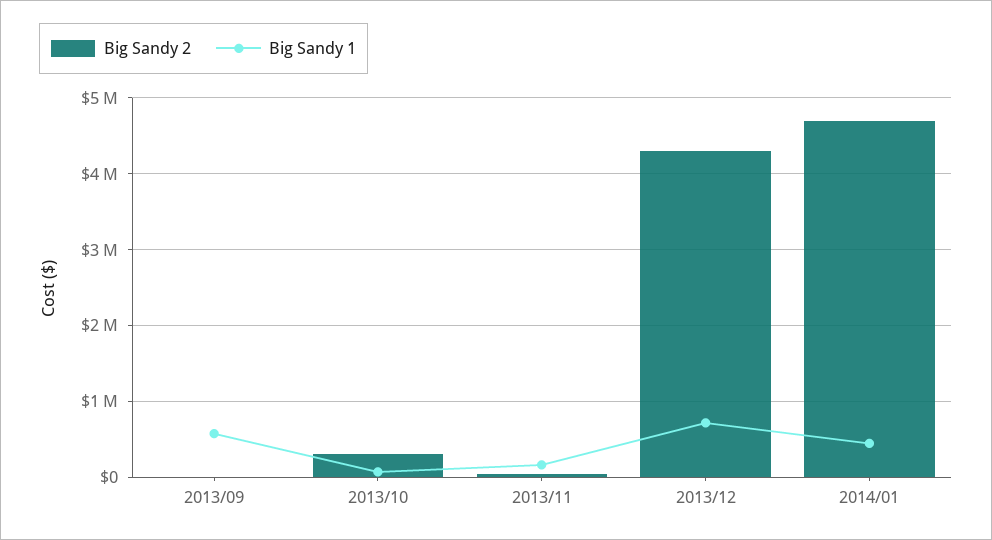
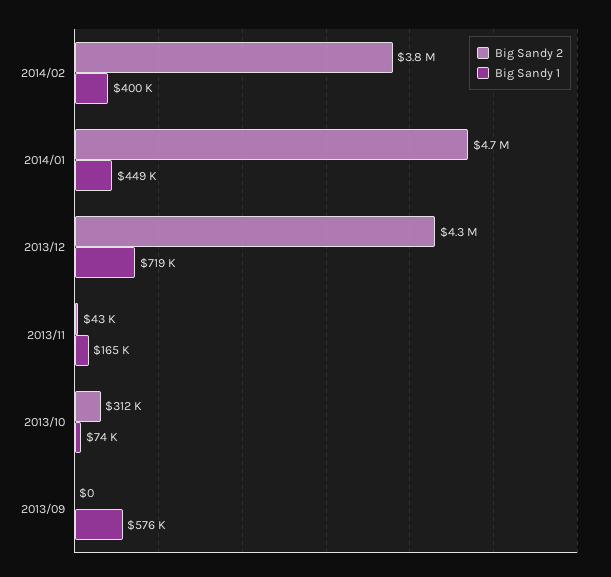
Big Sandy 2, 2014/02: none -> 3800000
Big Sandy 1, 2014/02: none -> 400000

